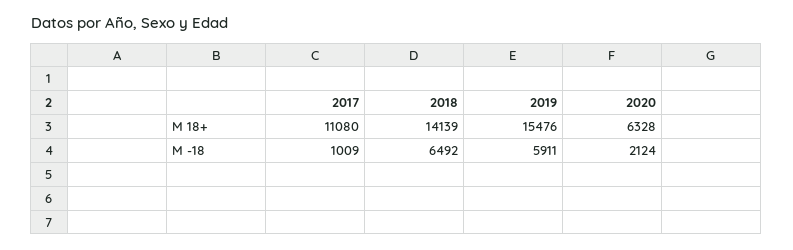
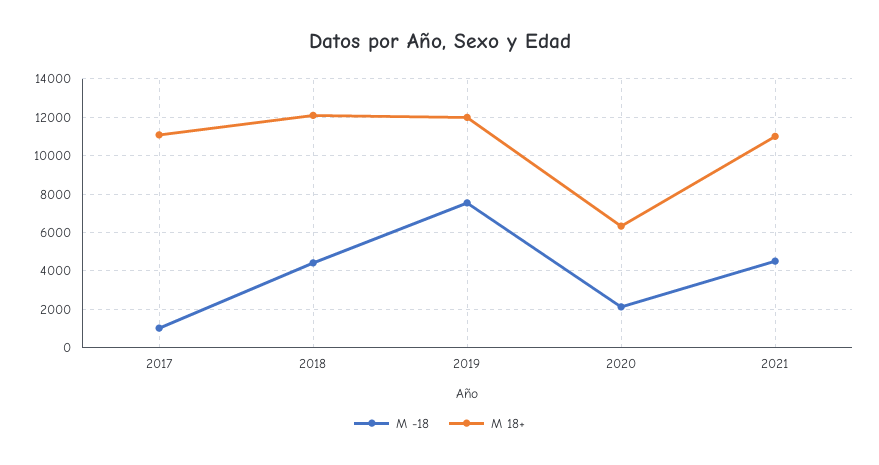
M 18+, 2018: 14139 -> 12000
M 18+, 2019: 15476 -> 12000
M -18, 2018: 6492 -> 4500
M -18, 2019: 5911 -> 7500
M -18, 2021: none -> 4500
M 18+, 2021: none -> 11000

